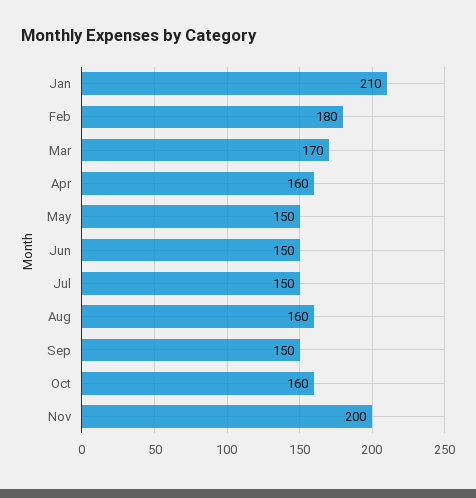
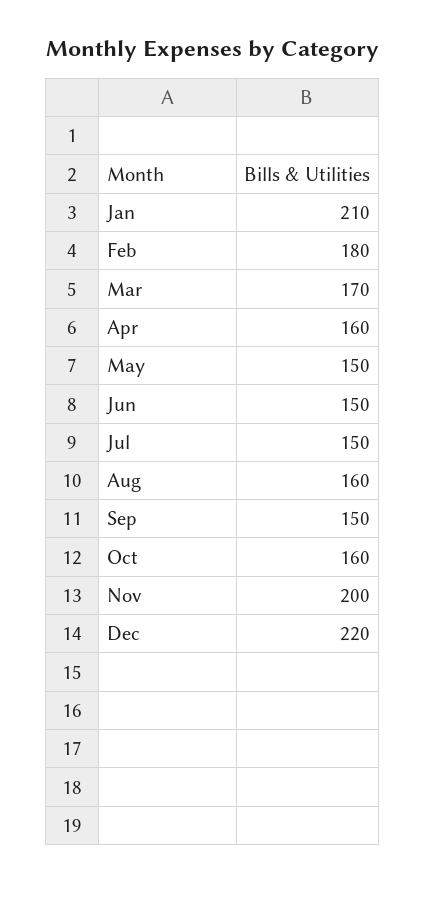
Dec: none -> 220

